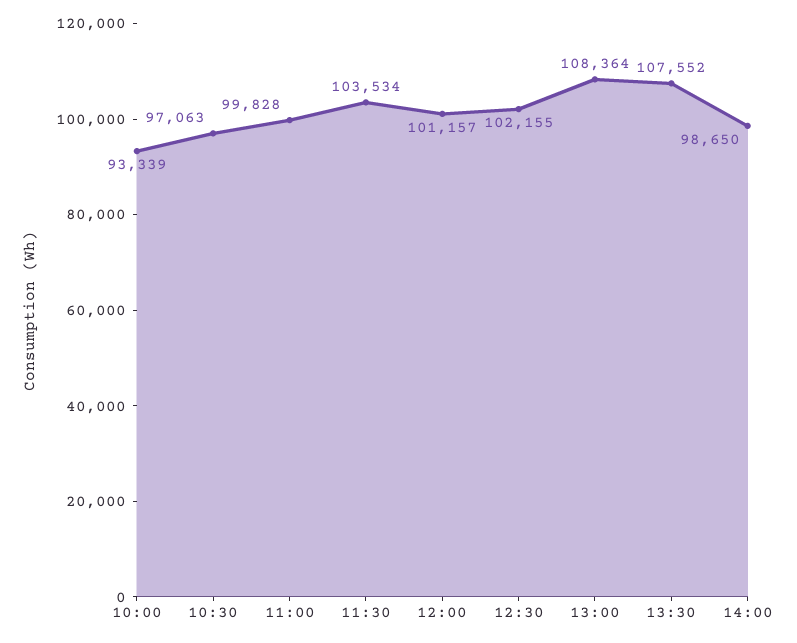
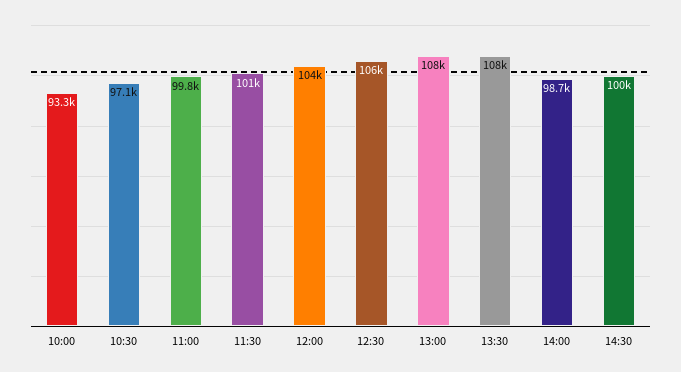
11:30: 103534 -> 101000
12:00: 101157 -> 104000
12:30: 102155 -> 106000
14:30: none -> 100000

